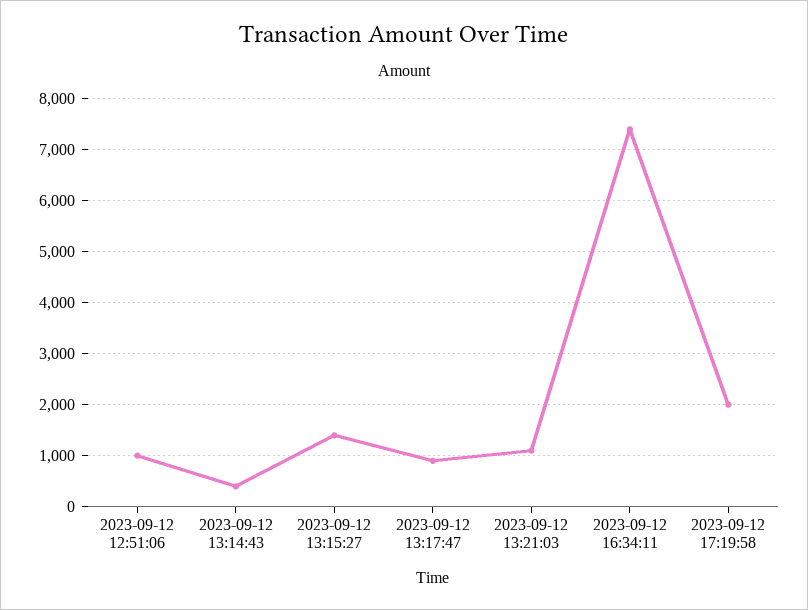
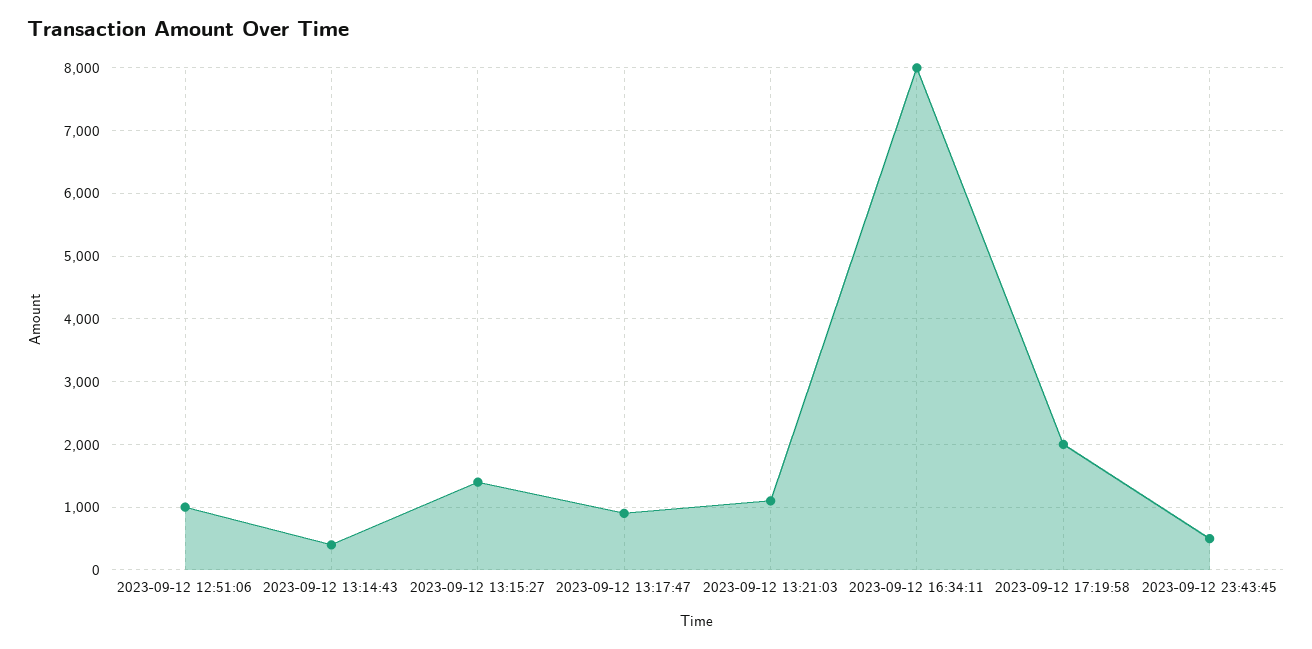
2023-09-12 16:34:11: 7400 -> 8000
2023-09-12 23:43:45: none -> 500

